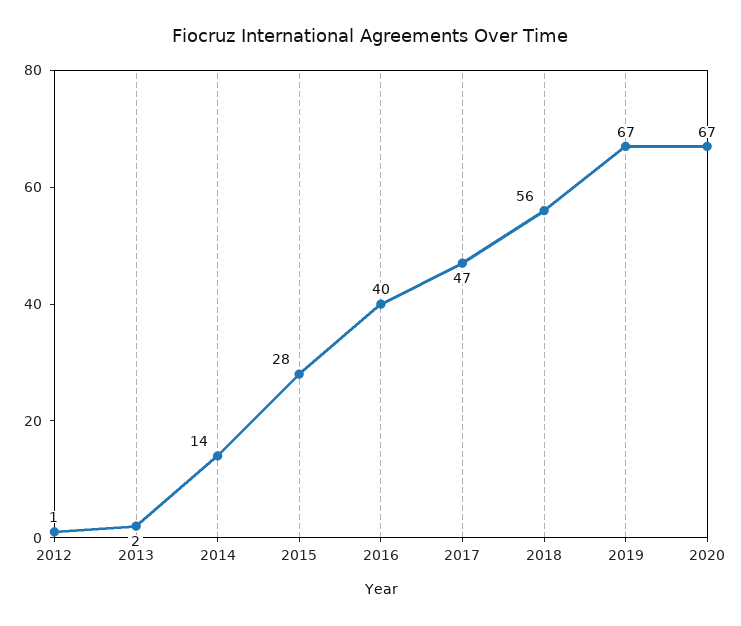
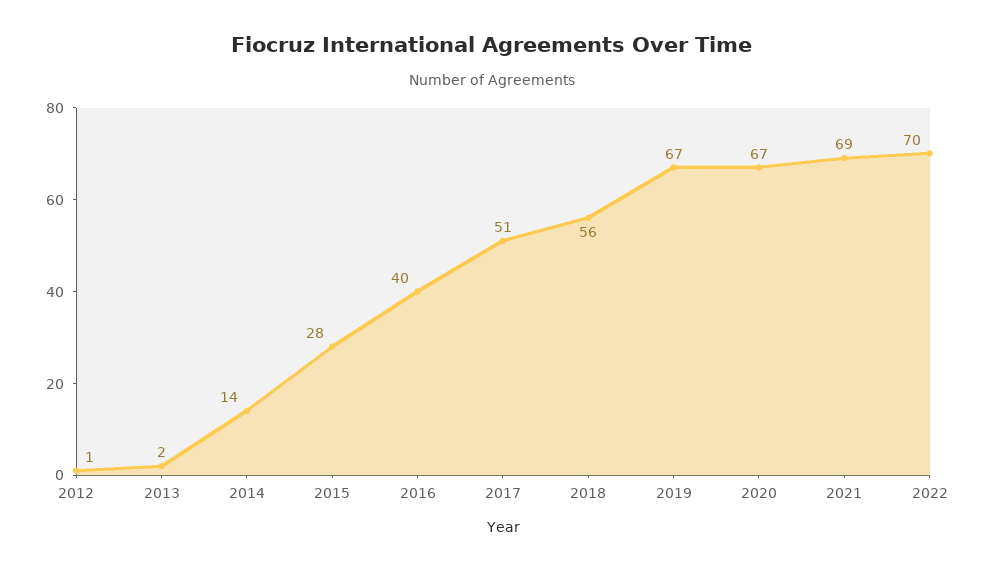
2017: 47 -> 51
2021: none -> 69
2022: none -> 70

